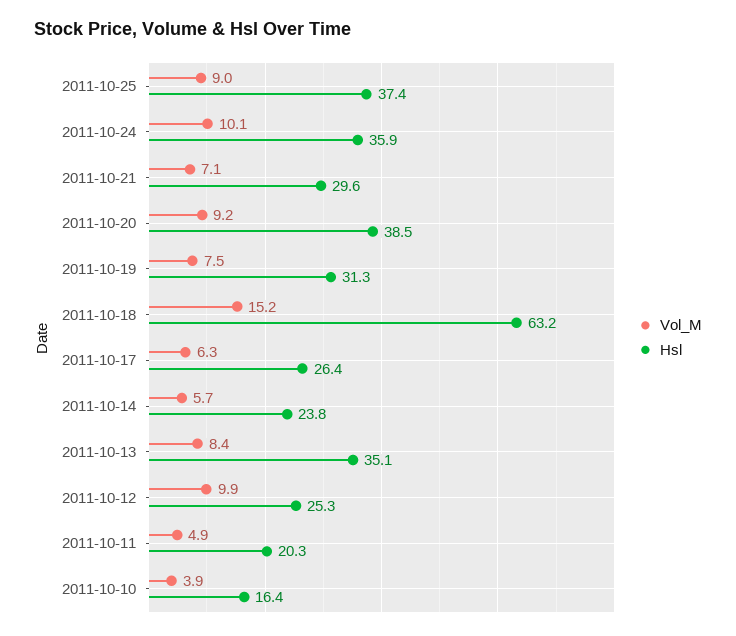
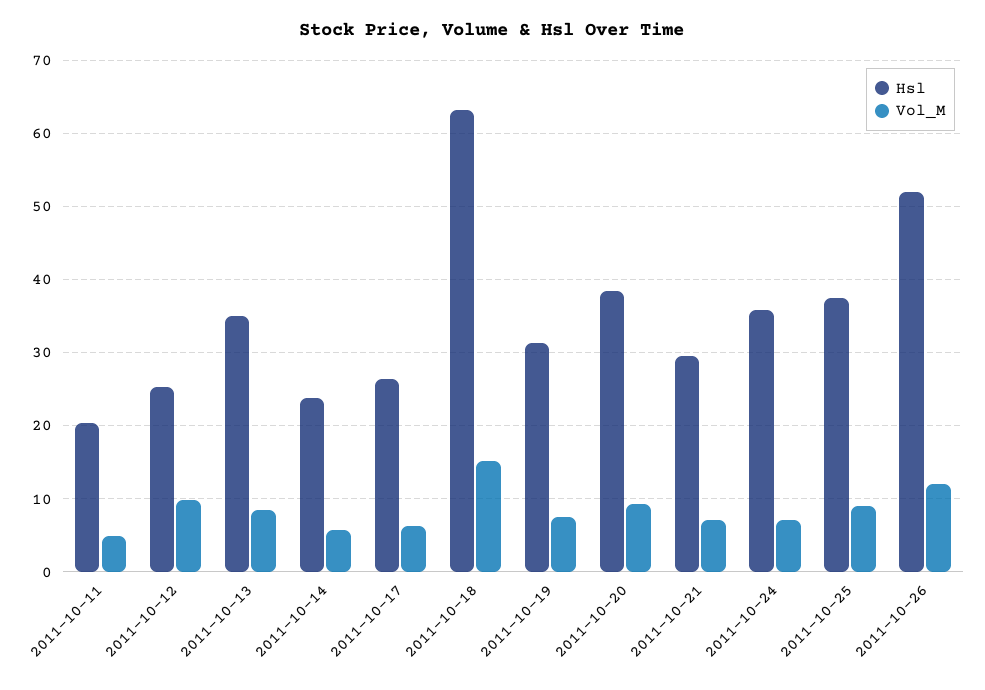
Vol_M, 2011-10-24: 10.1 -> 7
Vol_M, 2011-10-10: 3.9 -> none
Hsl, 2011-10-10: 16.4 -> none
Hsl, 2011-10-26: none -> 52
Vol_M, 2011-10-26: none -> 12

